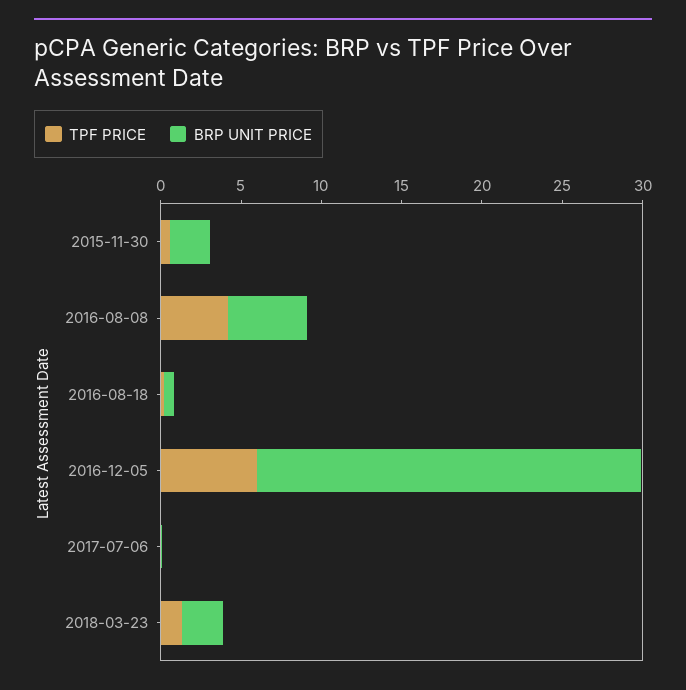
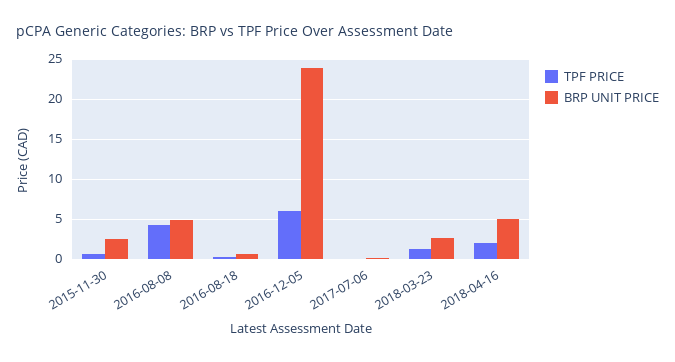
TPF PRICE, 2018-04-16: none -> 2
BRP UNIT PRICE, 2018-04-16: none -> 5

